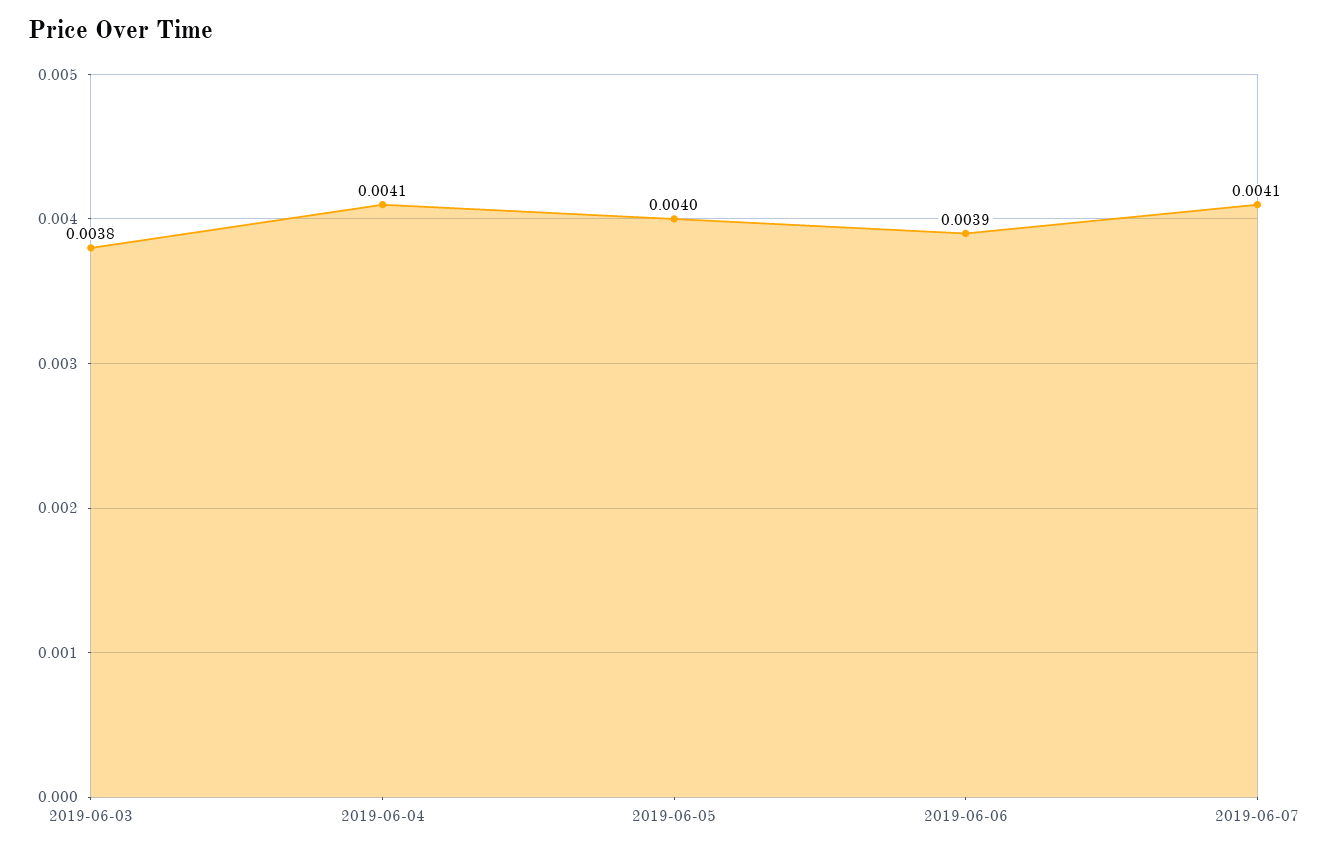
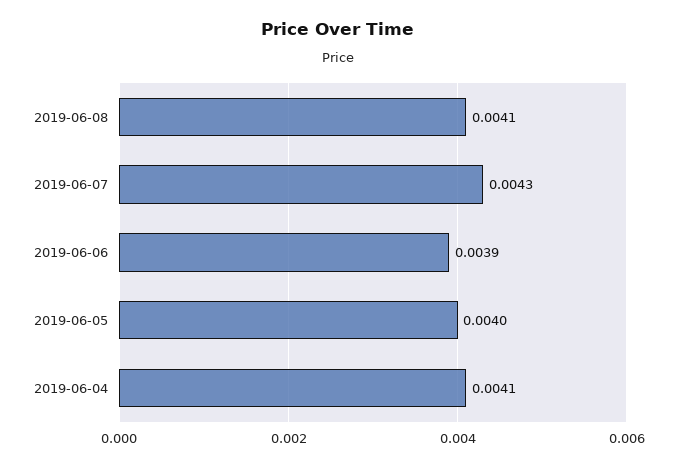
2019-06-03: 0.0038 -> none
2019-06-07: 0.0041 -> 0.0043
2019-06-08: none -> 0.0041

